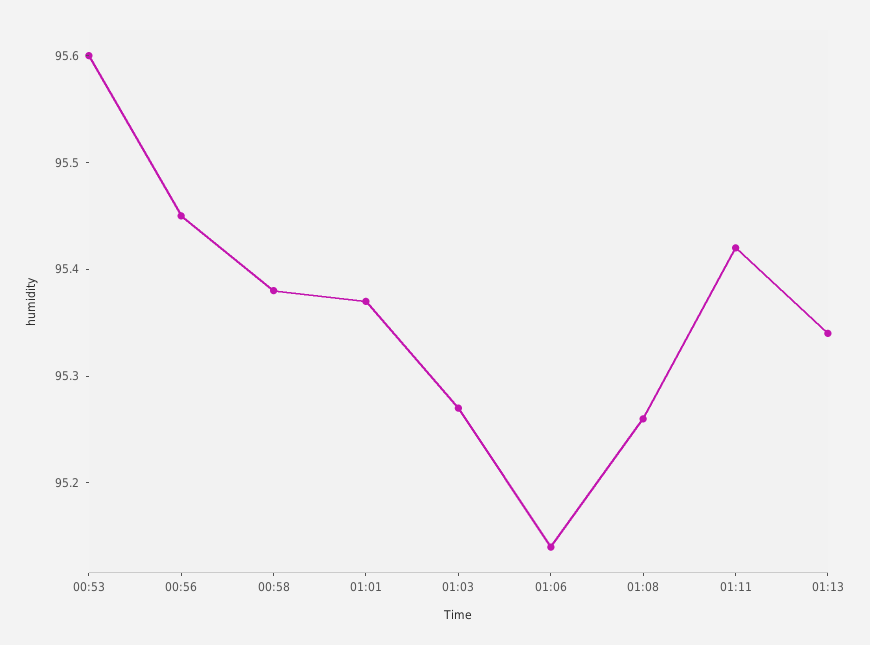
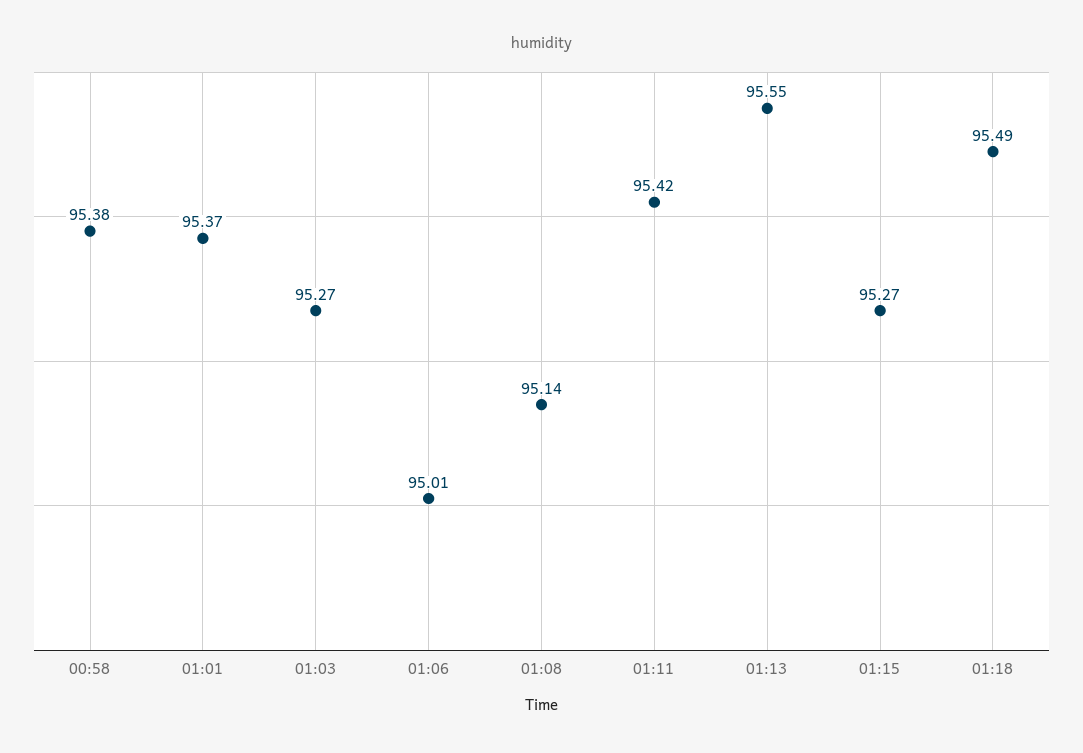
00:53: 95.6 -> none
00:56: 95.45 -> none
01:06: 95.14 -> 95.01
01:08: 95.26 -> 95.14
01:13: 95.34 -> 95.55
01:15: none -> 95.27
01:18: none -> 95.49

